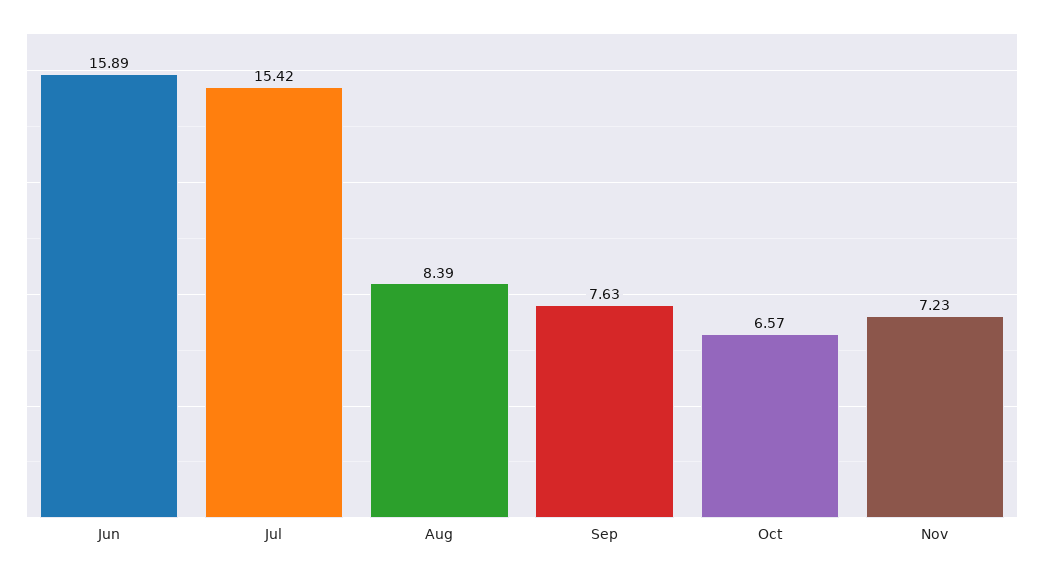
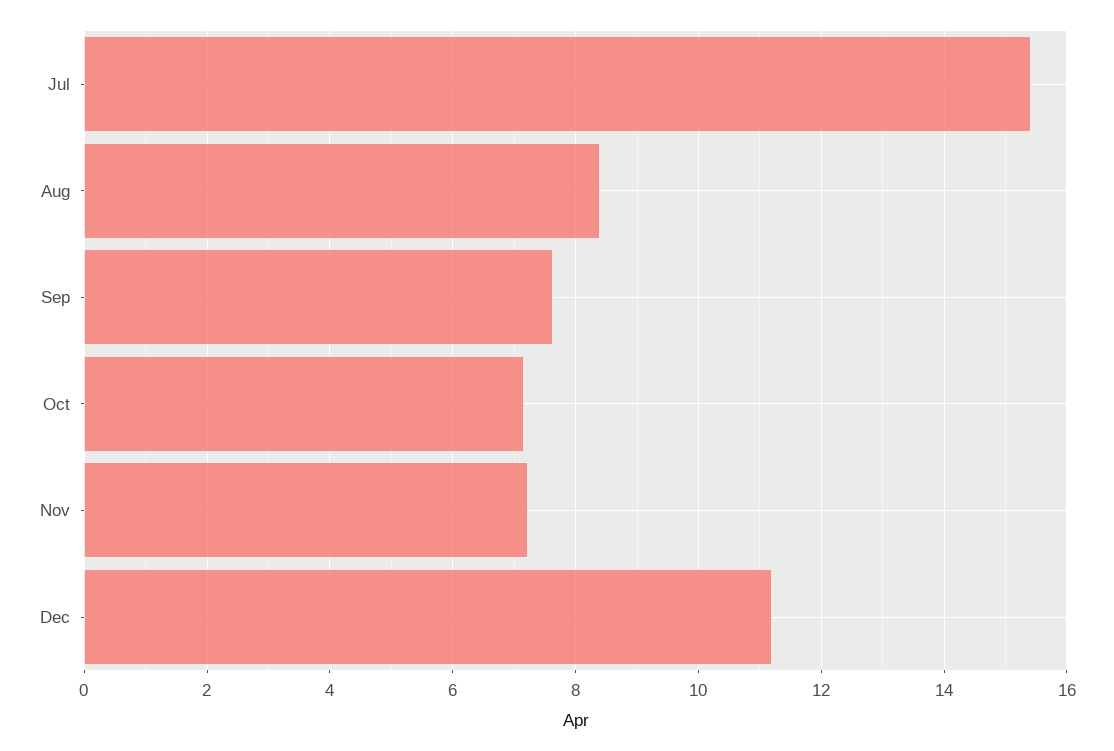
Jun: 15.89 -> none
Oct: 6.57 -> 7.2
Dec: none -> 11.2

